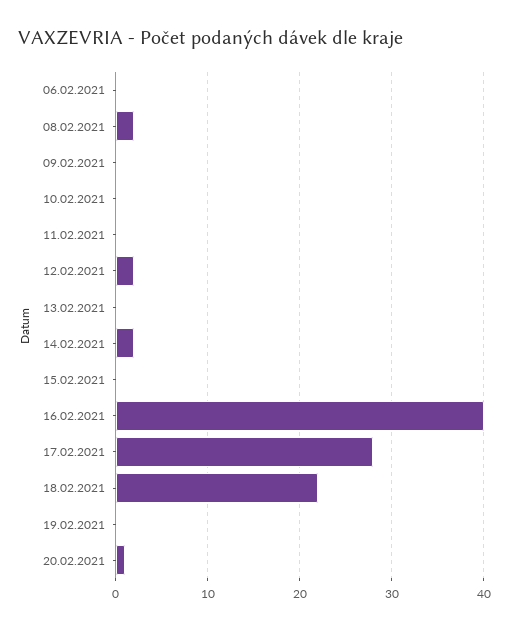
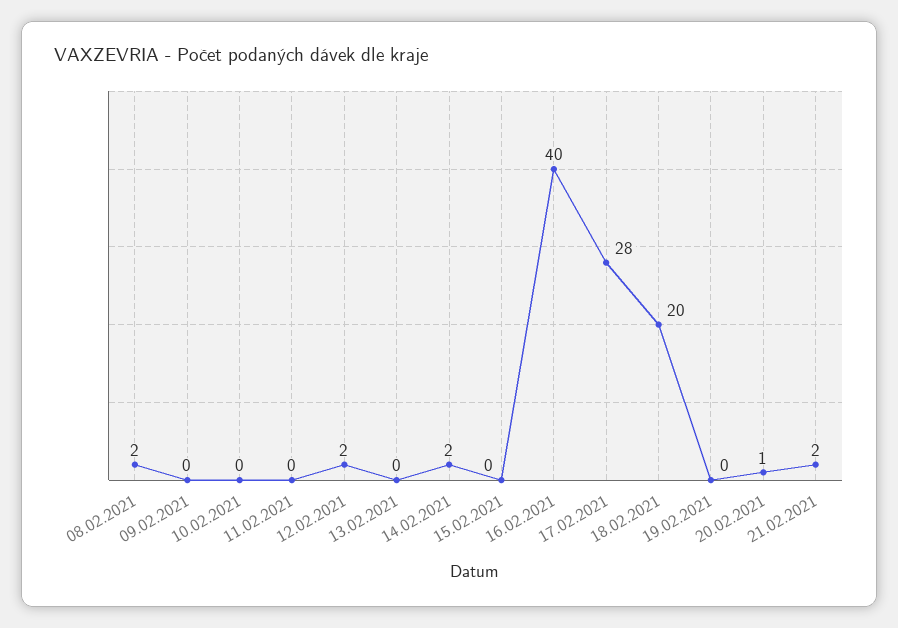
06.02.2021: 0 -> none
18.02.2021: 22 -> 20
21.02.2021: none -> 2

